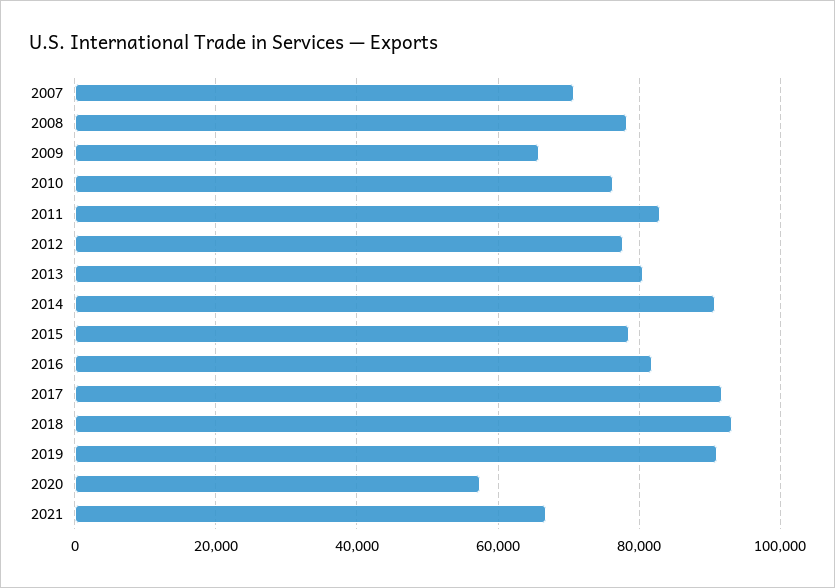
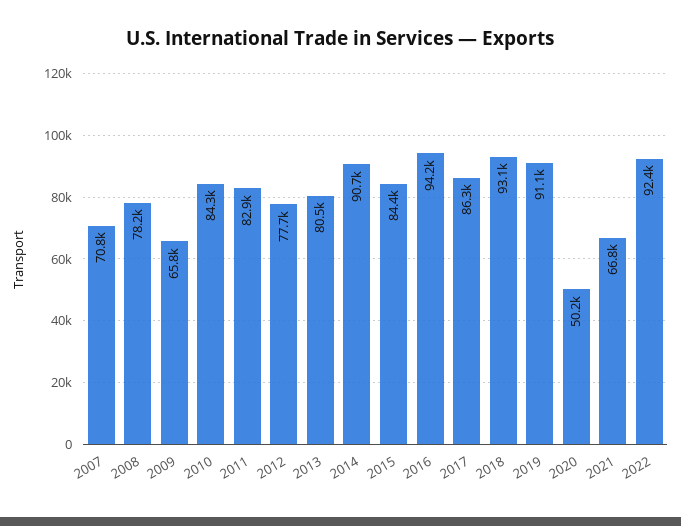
2010: 76000 -> 84300
2015: 78000 -> 84400
2016: 82000 -> 94200
2017: 92000 -> 86300
2020: 58000 -> 50200
2022: none -> 92400

